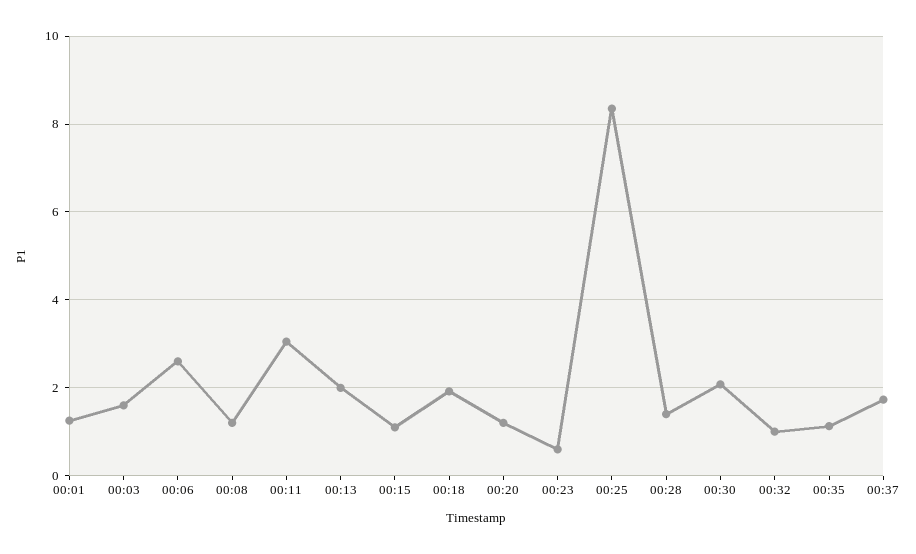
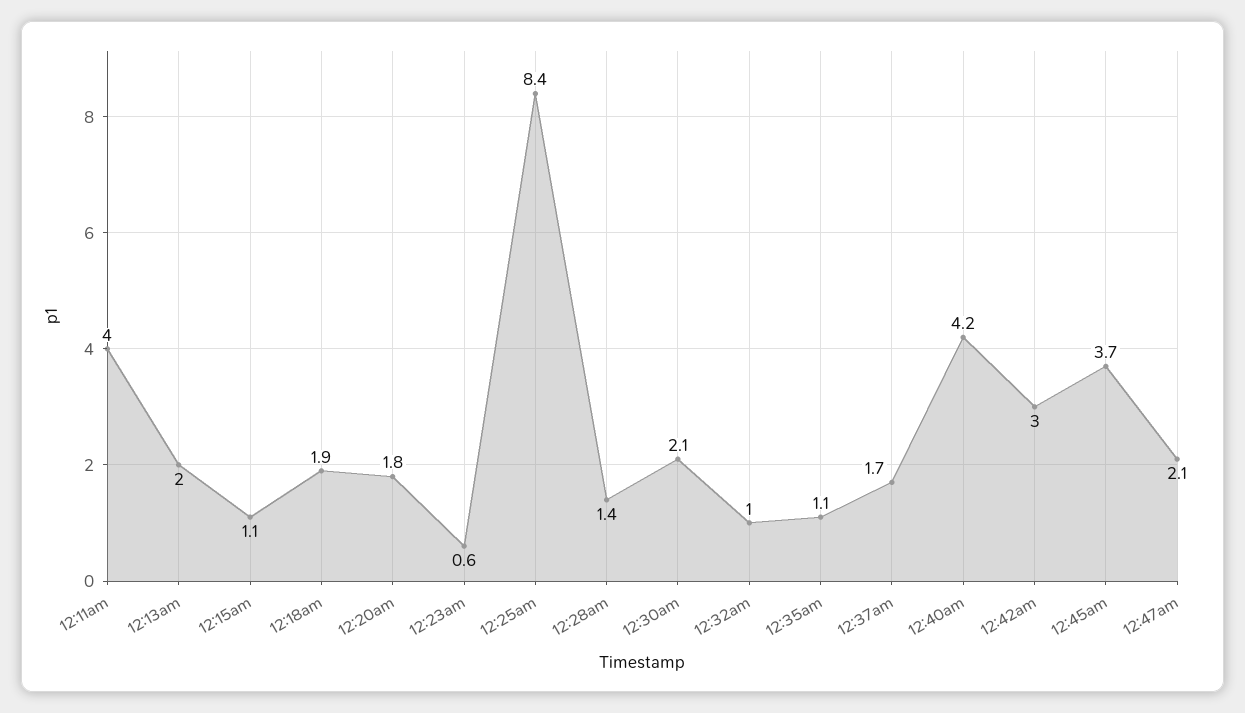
00:01: 1.2 -> none
00:03: 1.6 -> none
00:06: 2.6 -> none
00:08: 1.2 -> none
00:11: 3 -> 4
00:20: 1.2 -> 1.8
12:40am: none -> 4.2
12:42am: none -> 3
12:45am: none -> 3.7
12:47am: none -> 2.1

